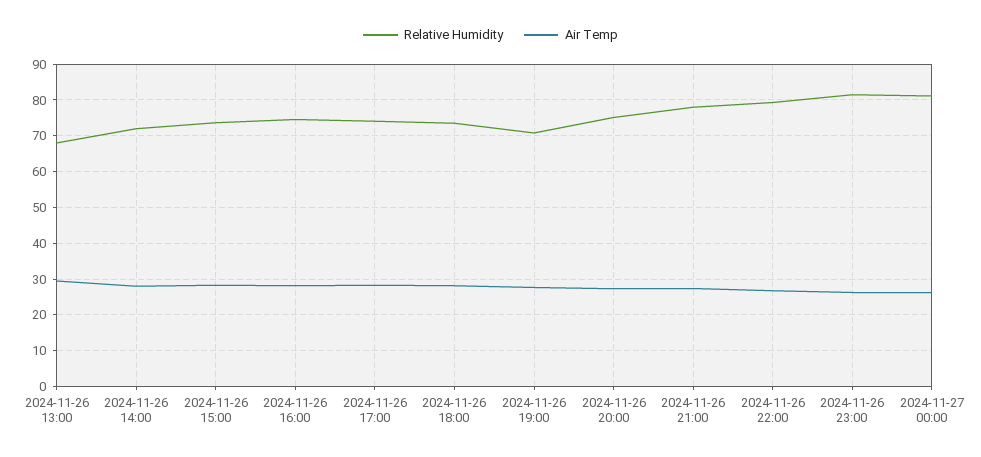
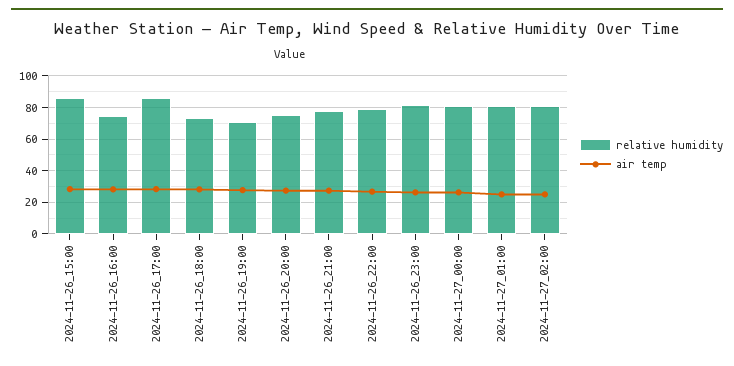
Relative Humidity, 2024-11-26 13:00: 68 -> none
Air Temp, 2024-11-26 13:00: 30 -> none
Relative Humidity, 2024-11-26 14:00: 72 -> none
Air Temp, 2024-11-26 14:00: 28 -> none
Relative Humidity, 2024-11-26 15:00: 74 -> 85
Relative Humidity, 2024-11-26 17:00: 74 -> 85
Relative Humidity, 2024-11-27_01:00: none -> 80
Air Temp, 2024-11-27_01:00: none -> 25
Relative Humidity, 2024-11-27_02:00: none -> 80
Air Temp, 2024-11-27_02:00: none -> 25

